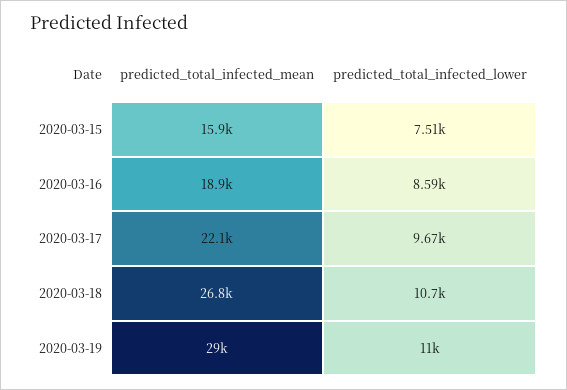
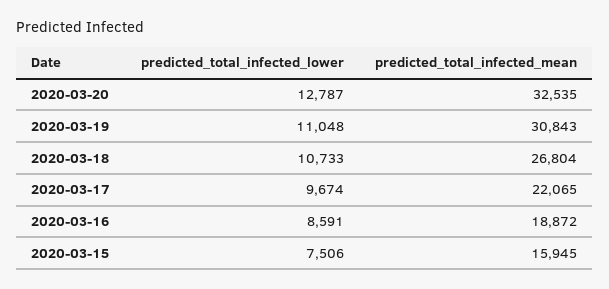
predicted_total_infected_mean, 2020-03-19: 29000 -> 30843
predicted_total_infected_lower, 2020-03-20: none -> 12787
predicted_total_infected_mean, 2020-03-20: none -> 32535

